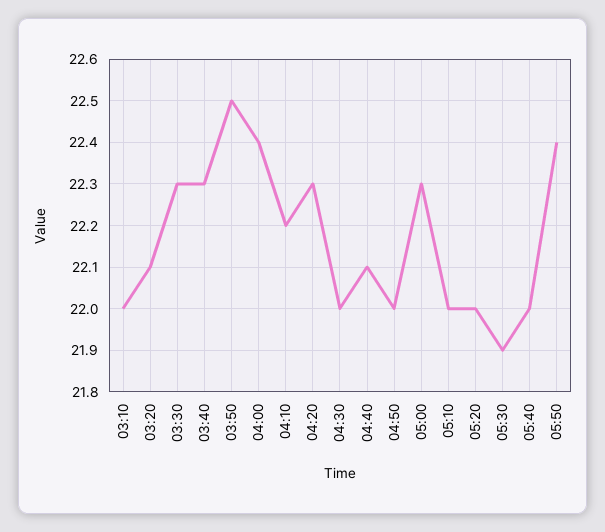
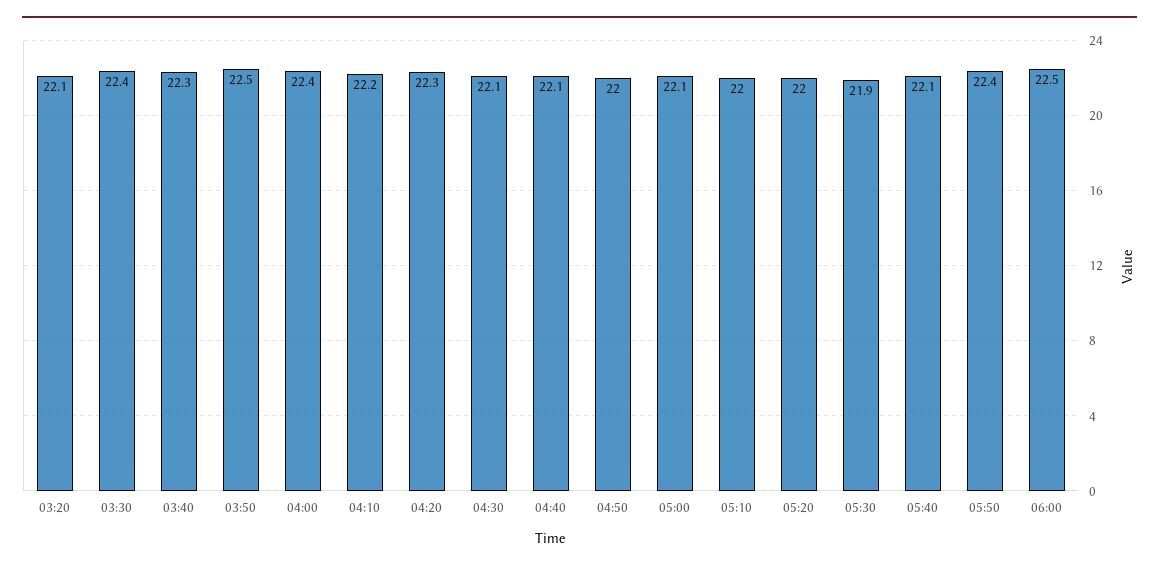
03:10: 22 -> none
03:30: 22.3 -> 22.4
04:30: 22 -> 22.1
05:00: 22.3 -> 22.1
05:40: 22 -> 22.1
06:00: none -> 22.5

